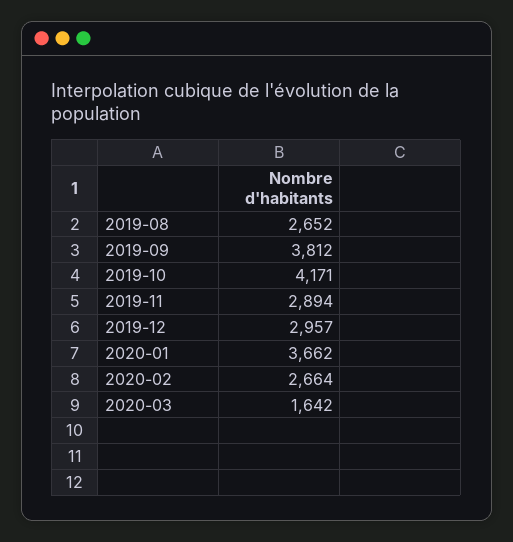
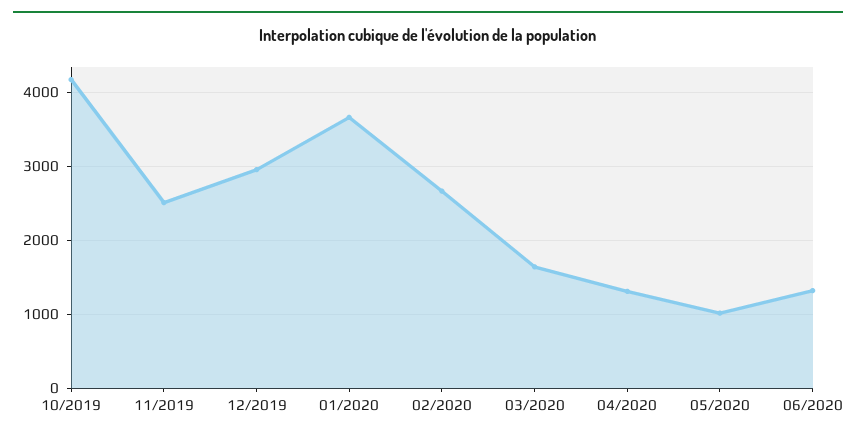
2019-08: 2652 -> none
2019-09: 3812 -> none
2019-11: 2894 -> 2500
04/2020: none -> 1300
05/2020: none -> 1000
06/2020: none -> 1300

